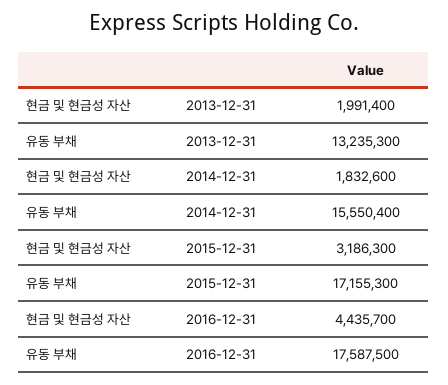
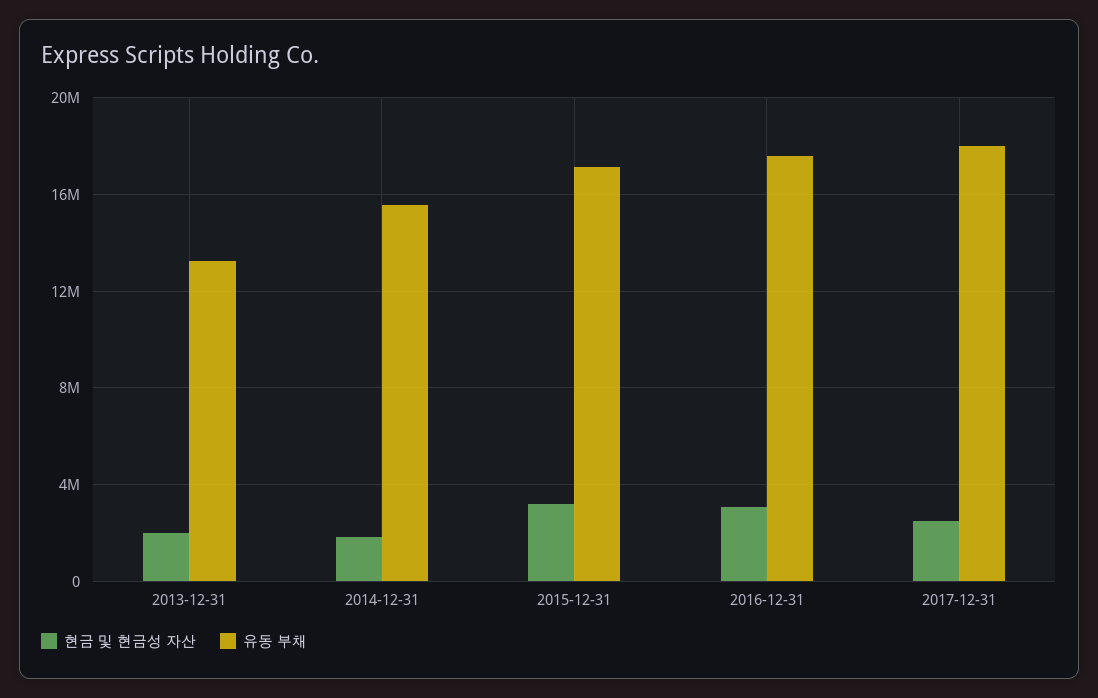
현금 및 현금성 자산, 2016-12-31: 4435700 -> 3000000
현금 및 현금성 자산, 2017-12-31: none -> 2500000
유동 부채, 2017-12-31: none -> 18000000

